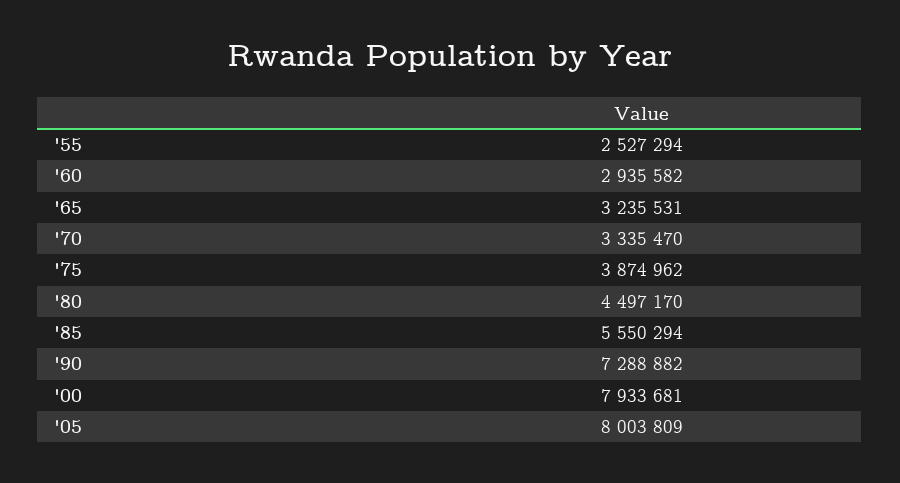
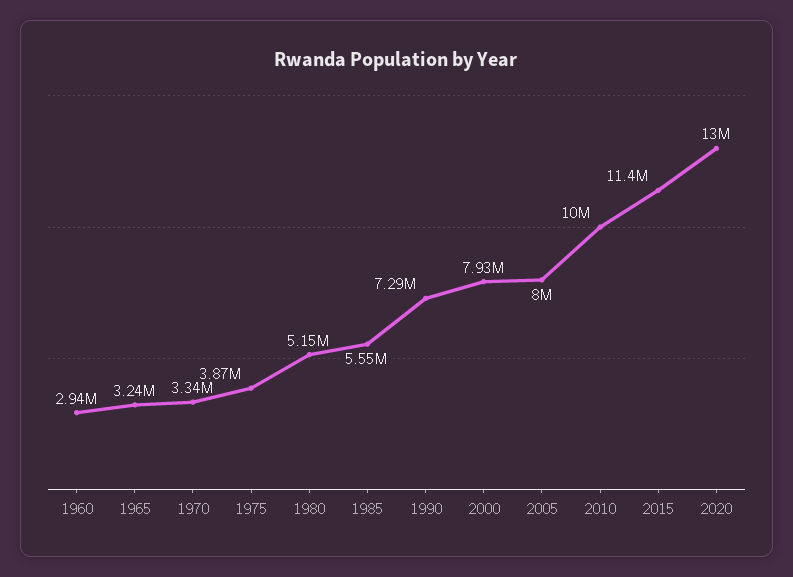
'55: 2527294 -> none
'80: 4497170 -> 5150000
2010: none -> 10000000
2015: none -> 11400000
2020: none -> 13000000

